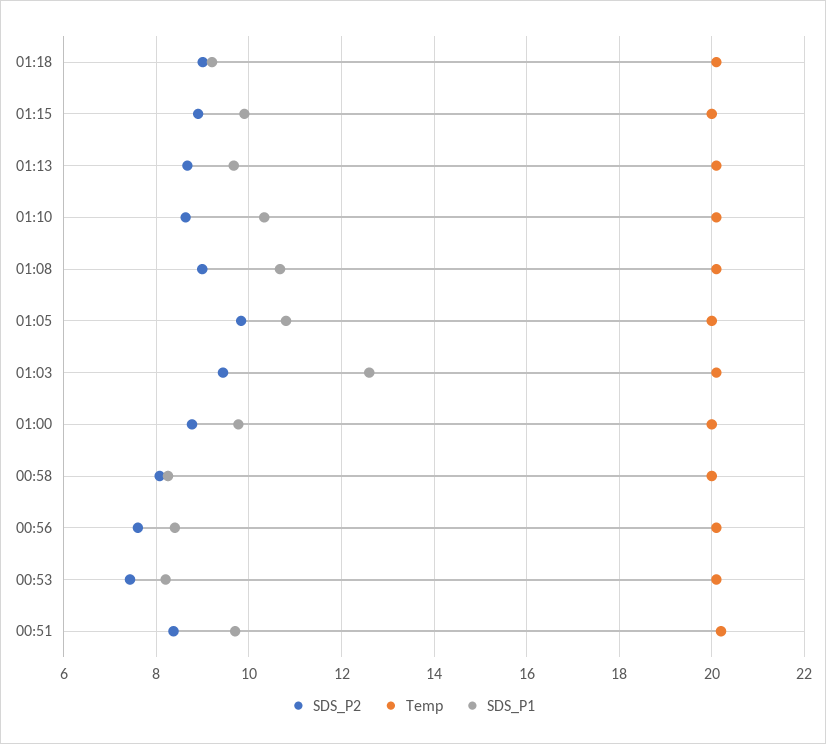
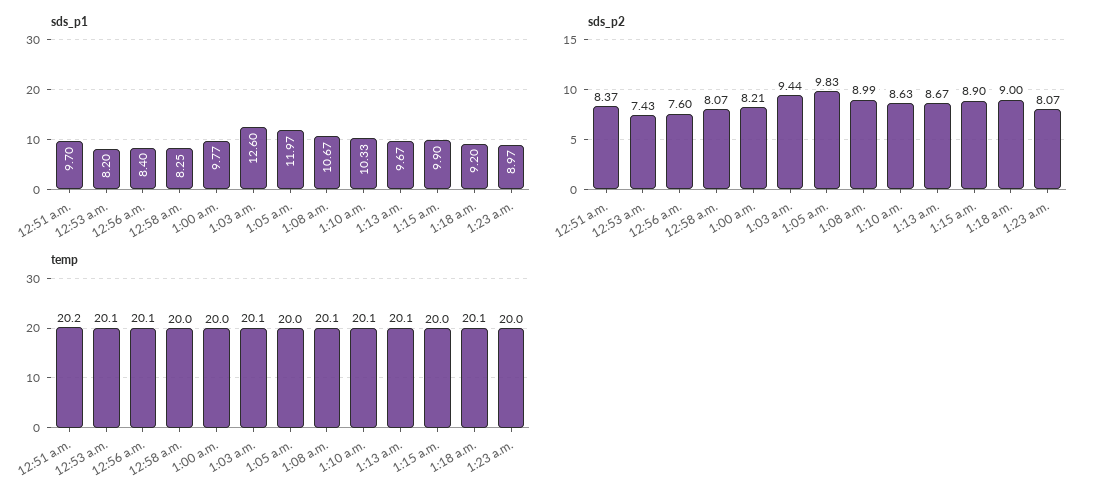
SDS_P1, 01:05: 10.8 -> 11.97
SDS_P2, 01:00: 8.8 -> 8.21
SDS_P1, 1:23 a.m.: none -> 8.97
SDS_P2, 1:23 a.m.: none -> 8.07
Temp, 1:23 a.m.: none -> 20

